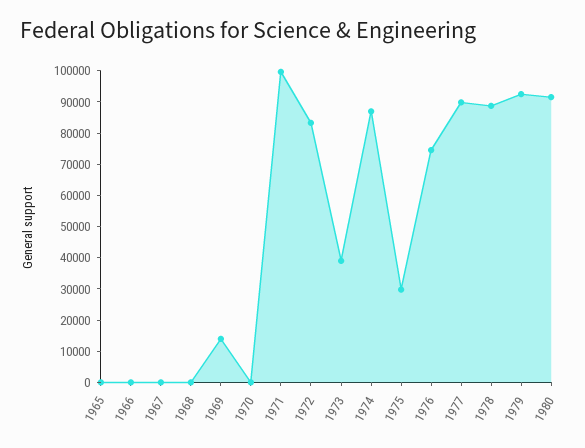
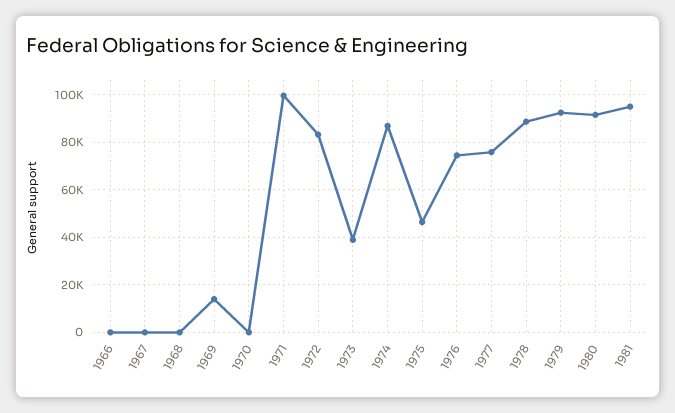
1965: 0 -> none
1975: 30000 -> 45000
1977: 90000 -> 75000
1981: none -> 95000

